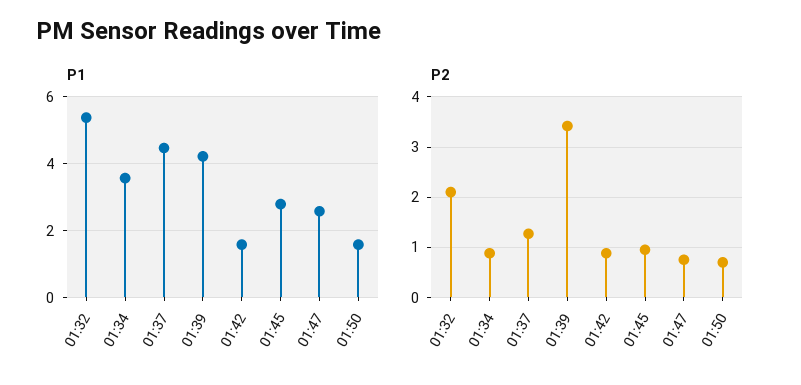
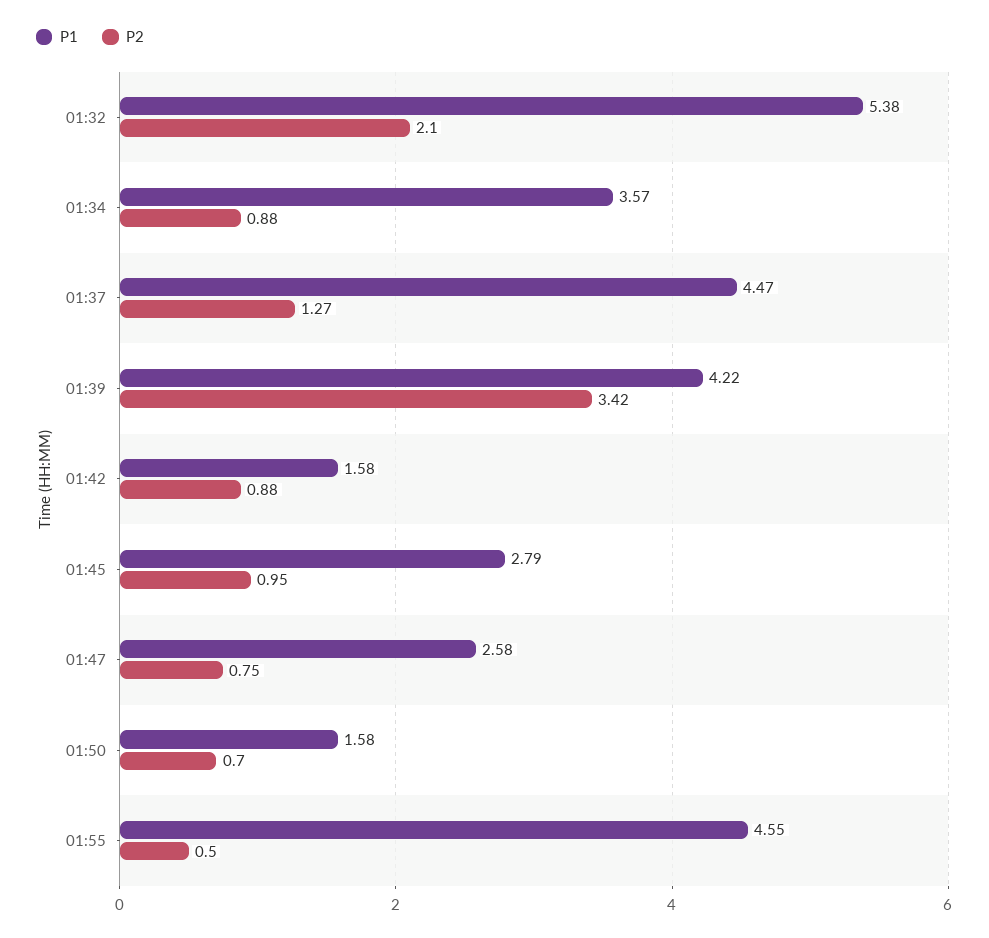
P1, 01:55: none -> 4.55
P2, 01:55: none -> 0.5

